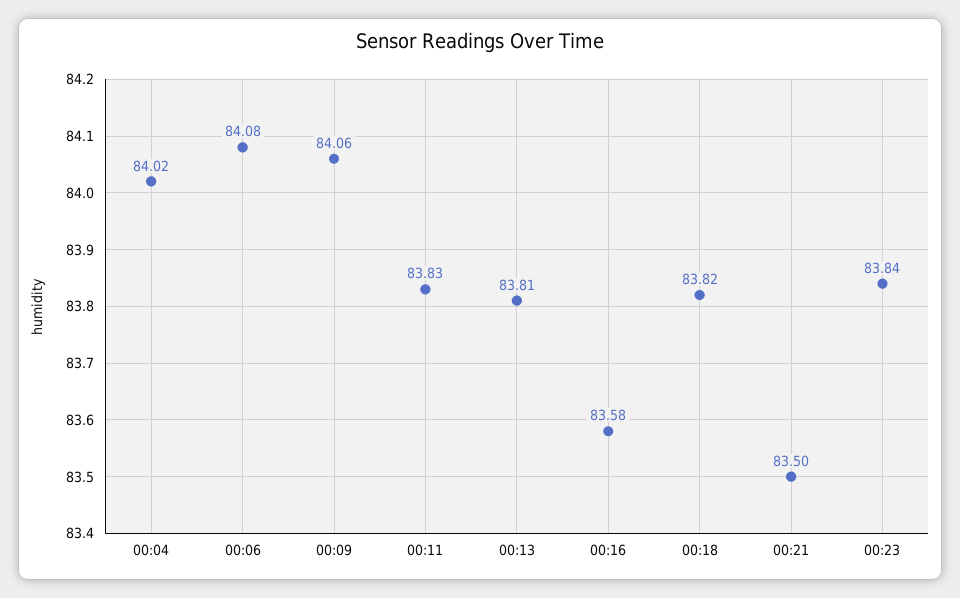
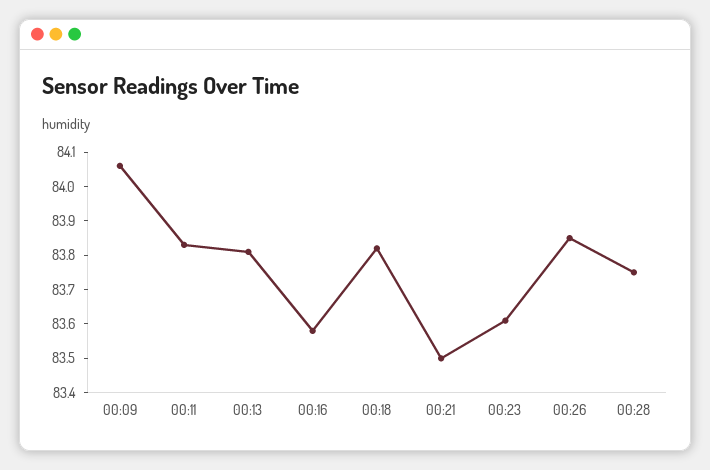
00:04: 84.02 -> none
00:06: 84.08 -> none
00:23: 83.84 -> 83.6
00:26: none -> 83.85
00:28: none -> 83.75

